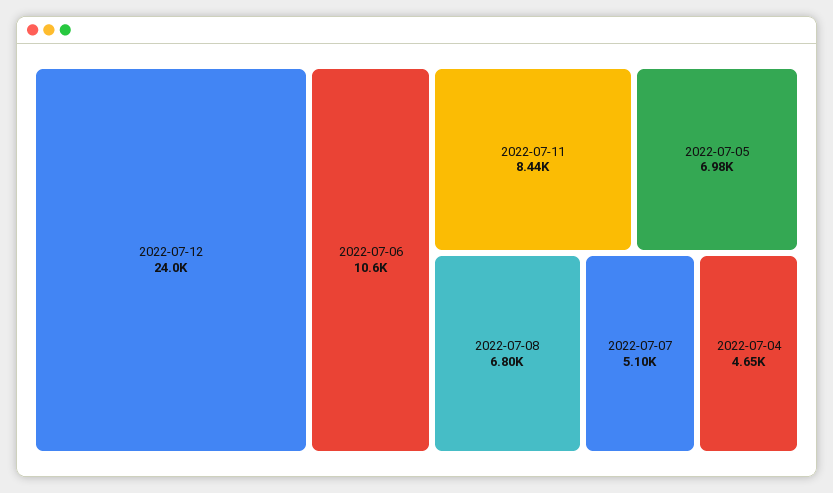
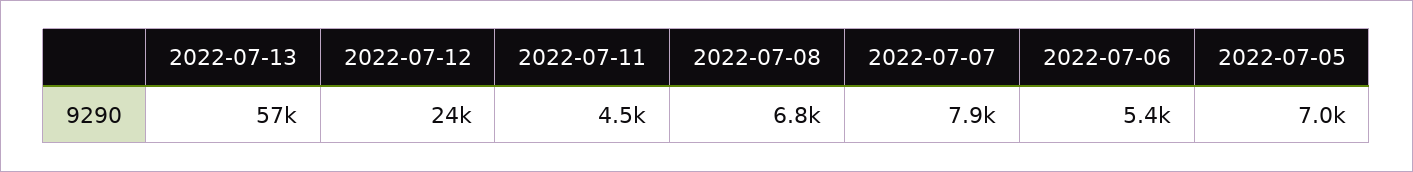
2022-07-06: 10600 -> 5400
2022-07-11: 8440 -> 4500
2022-07-07: 5100 -> 7900
2022-07-04: 4650 -> none
2022-07-13: none -> 57000

